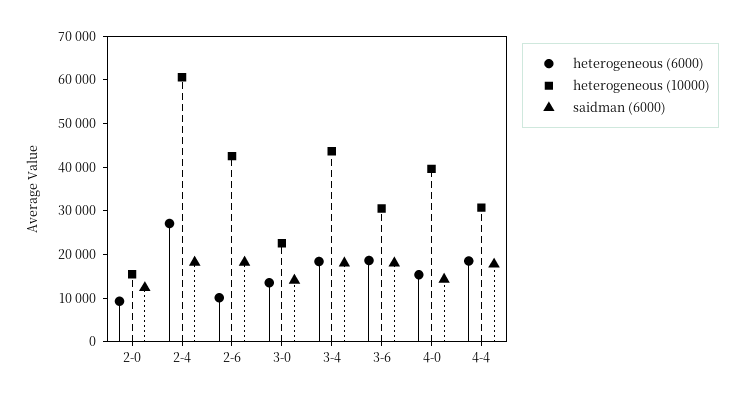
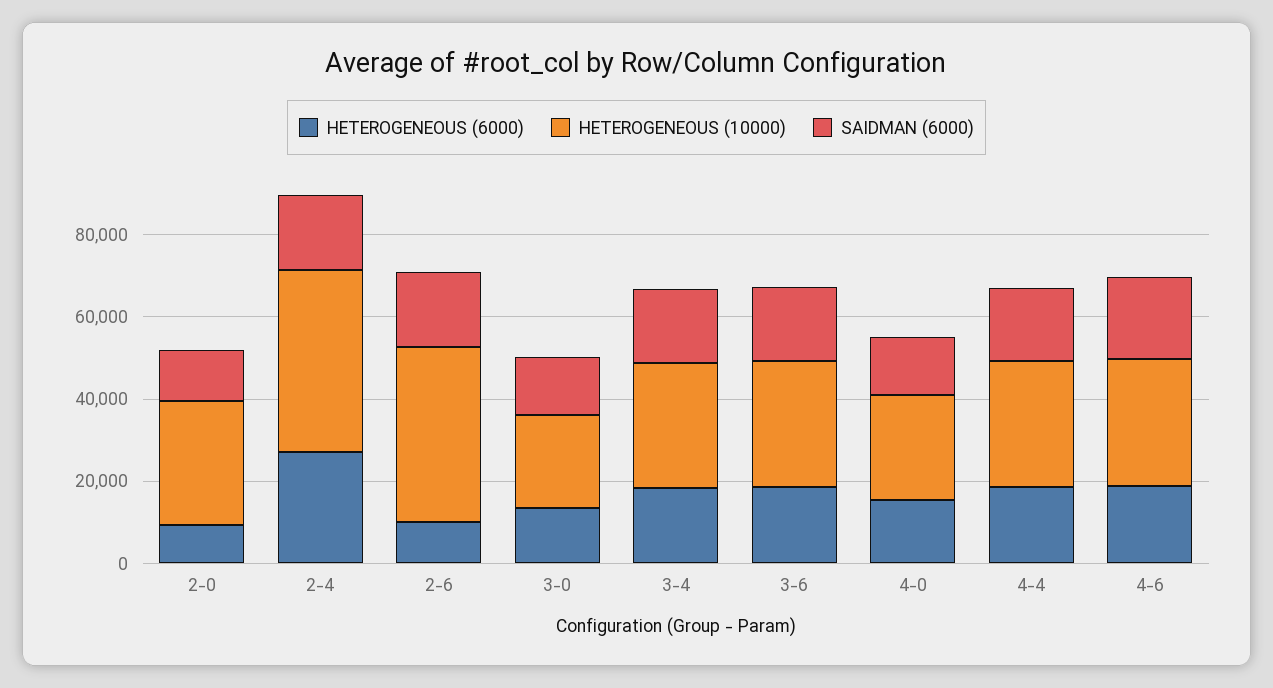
heterogeneous (10000), 2-0: 16000 -> 30000
heterogeneous (10000), 2-4: 60000 -> 45000
heterogeneous (10000), 3-4: 44000 -> 30000
heterogeneous (10000), 4-0: 40000 -> 25000
heterogeneous (6000), 4-6: none -> 20000
heterogeneous (10000), 4-6: none -> 30000
saidman (6000), 4-6: none -> 20000

